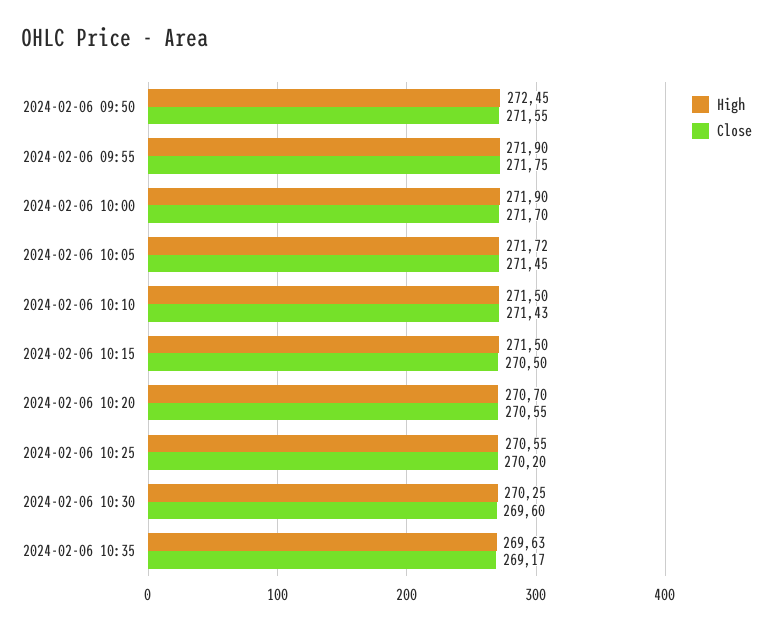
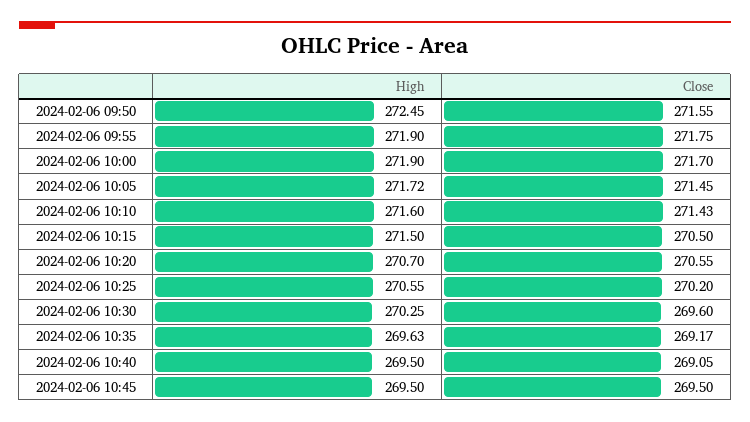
High, 2024-02-06 10:10: 271.5 -> 271.6
High, 2024-02-06 10:40: none -> 269.5
Close, 2024-02-06 10:40: none -> 269.05
High, 2024-02-06 10:45: none -> 269.5
Close, 2024-02-06 10:45: none -> 269.5

